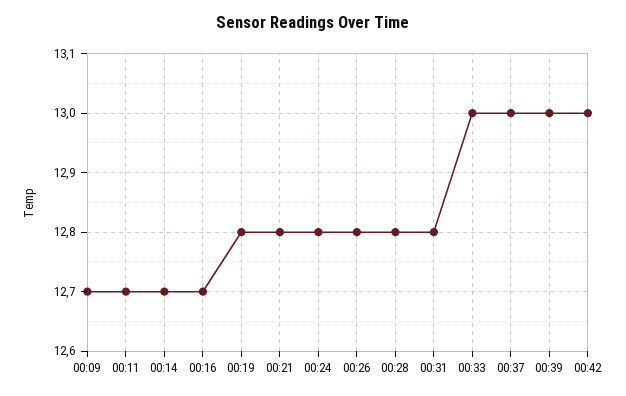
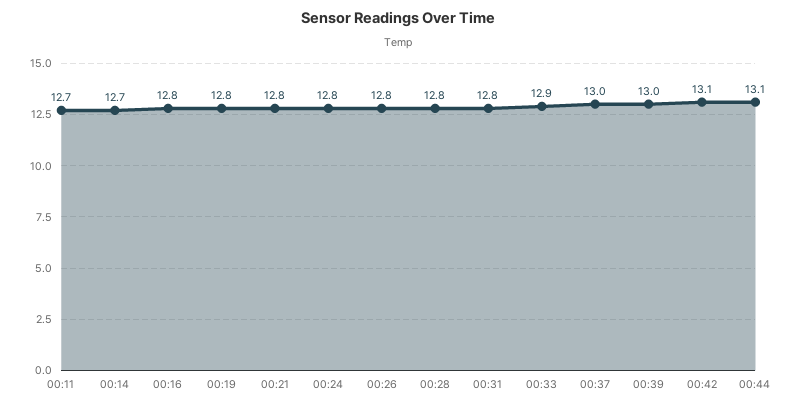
00:09: 12.7 -> none
00:16: 12.7 -> 12.8
00:33: 13 -> 12.9
00:42: 13 -> 13.1
00:44: none -> 13.1

